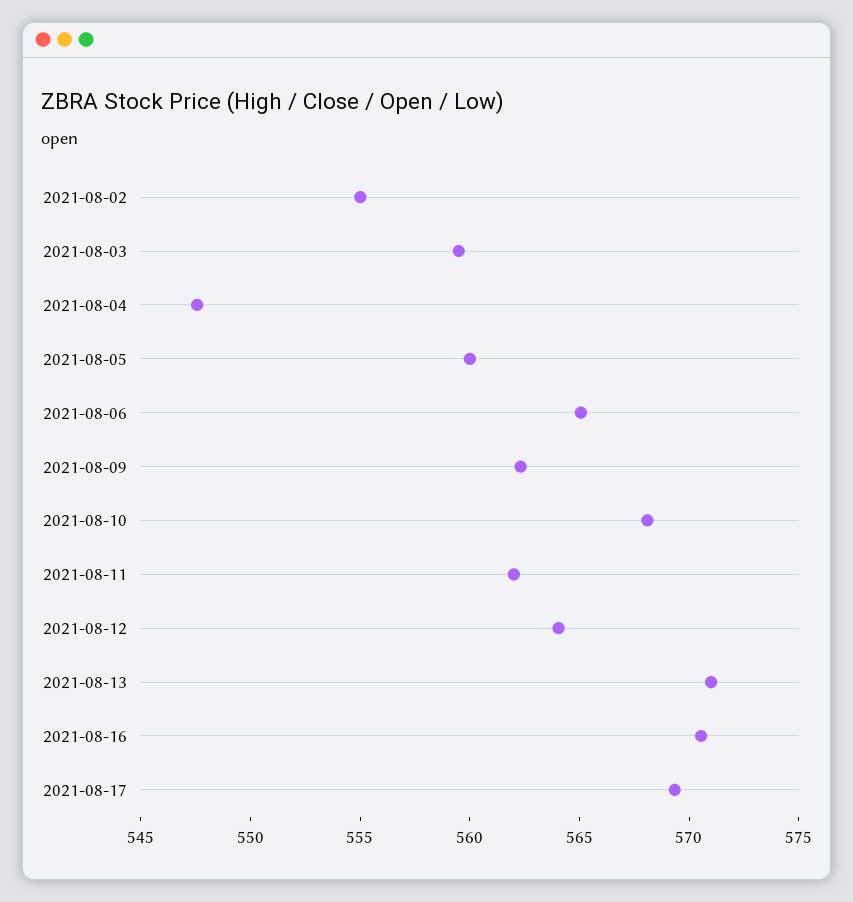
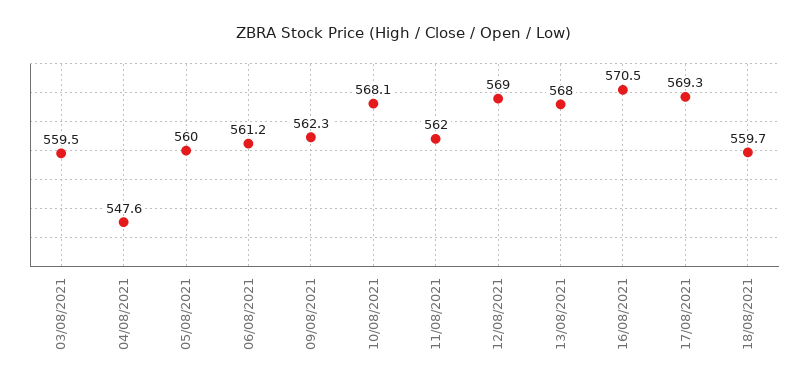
2021-08-02: 555 -> none
2021-08-06: 565 -> 561.2
2021-08-12: 564 -> 569
2021-08-13: 571 -> 568
18/08/2021: none -> 559.7

